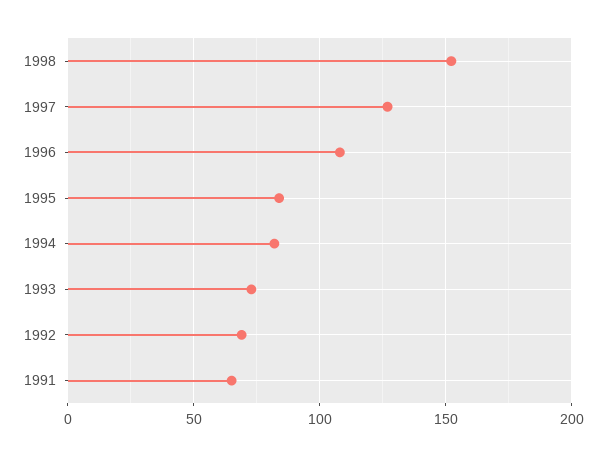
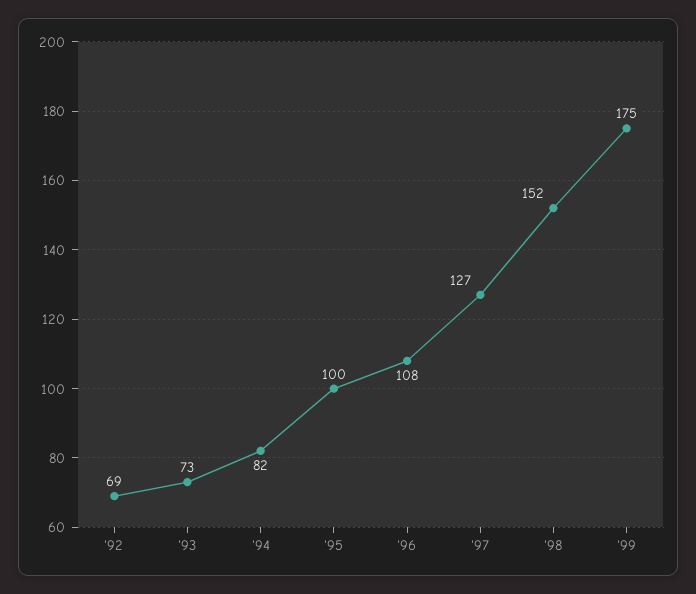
1995: 85 -> 100
1991: 65 -> none
'99: none -> 175

